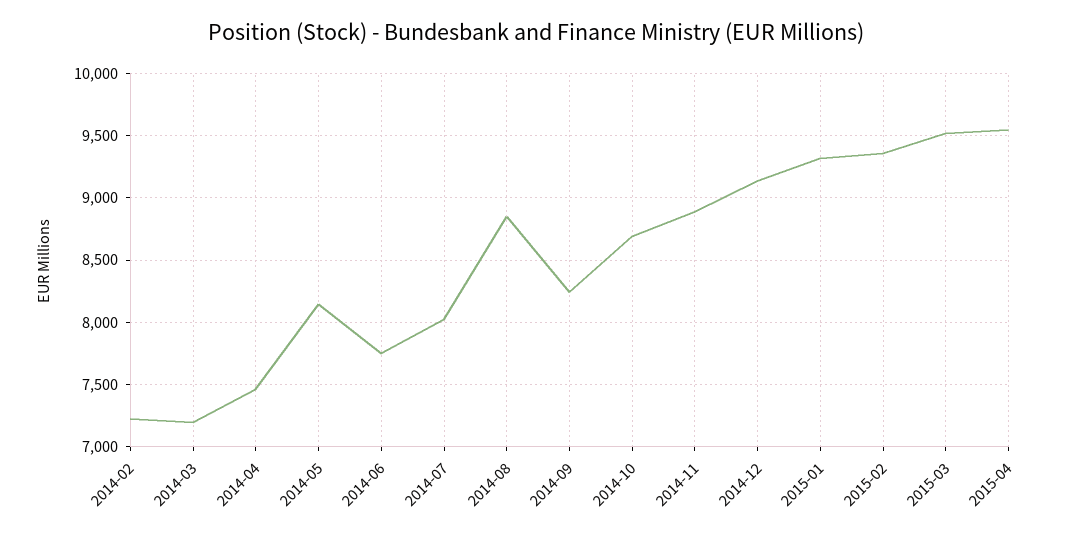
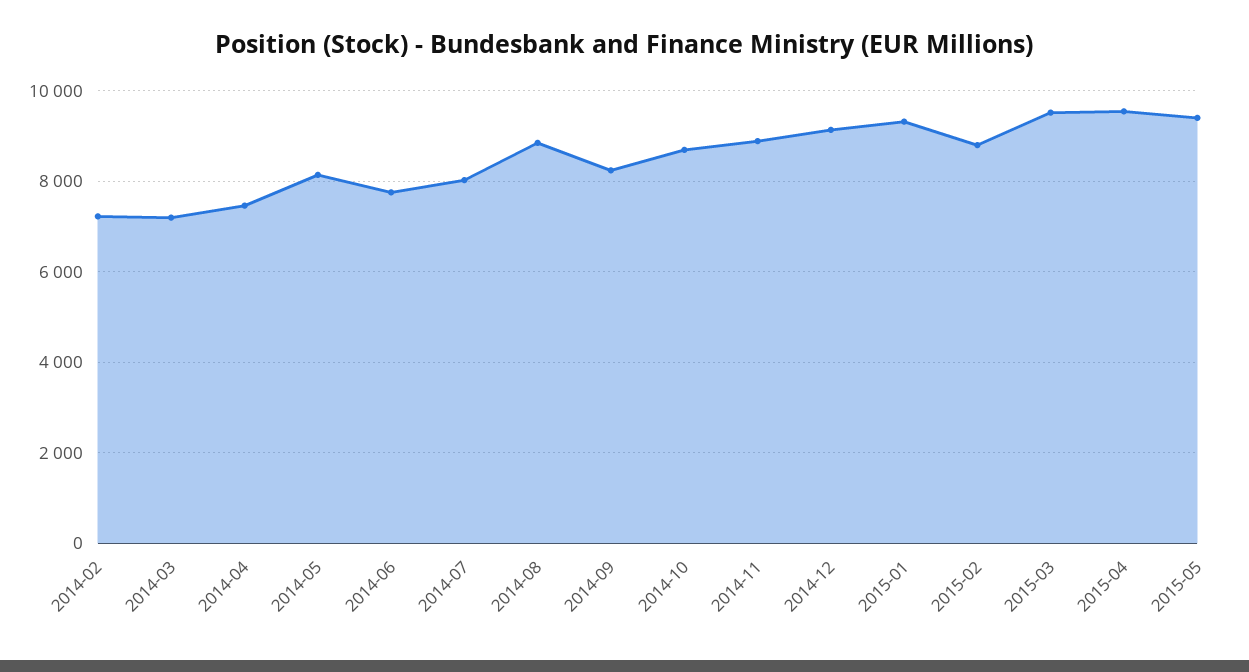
2015-02: 9350 -> 8800
2015-05: none -> 9400

